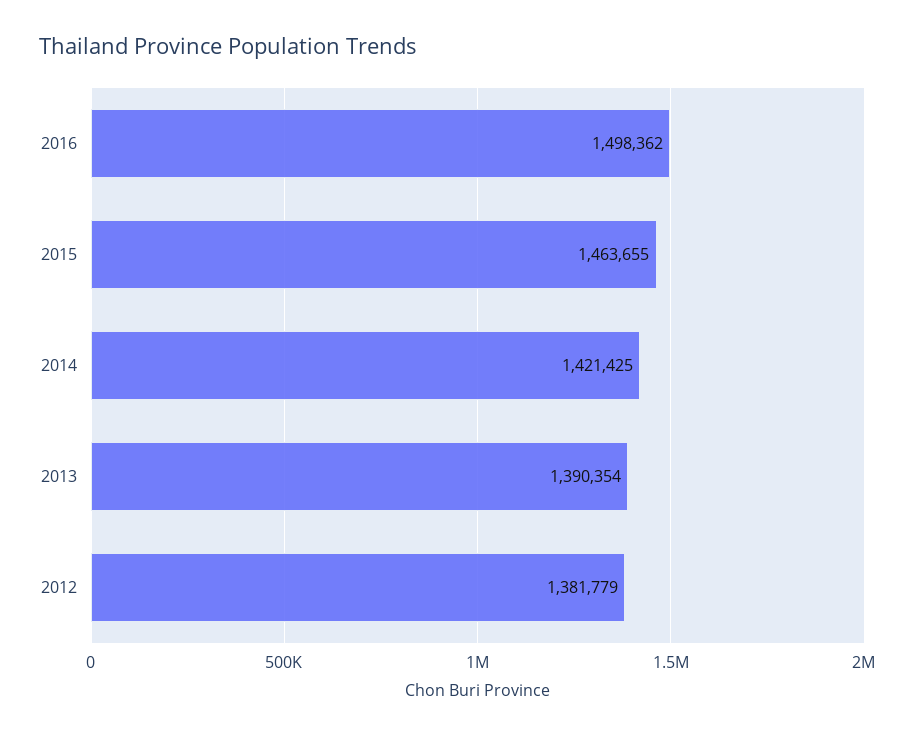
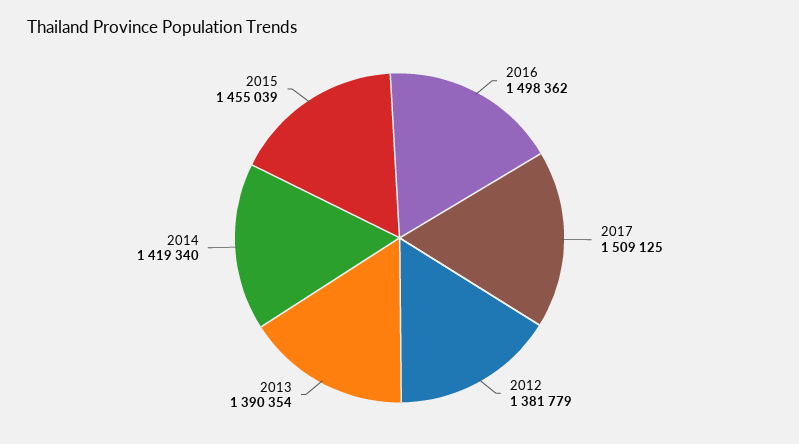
2015: 1463655 -> 1455039
2014: 1421425 -> 1419340
2017: none -> 1509125

